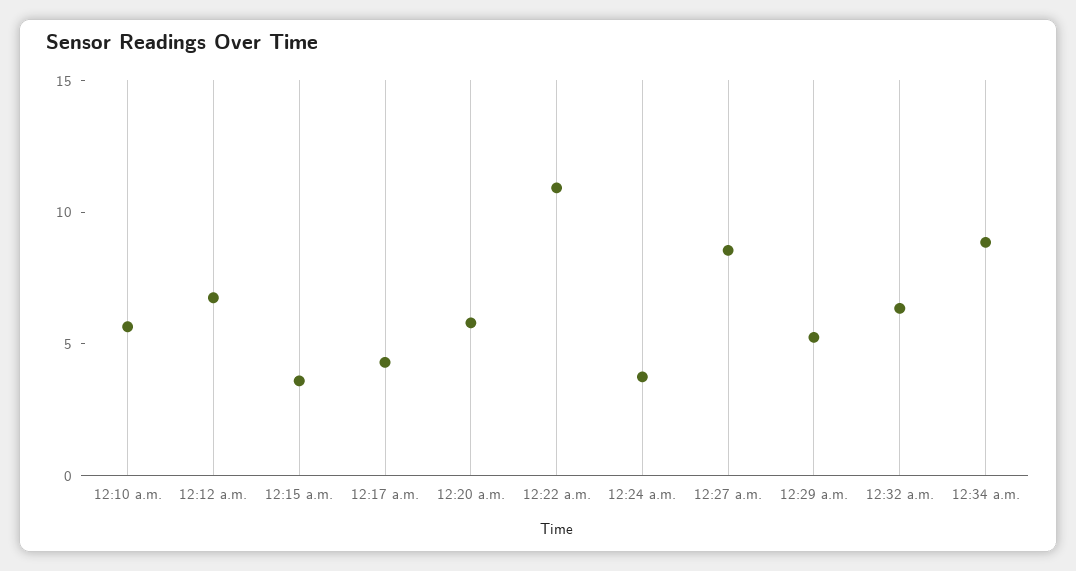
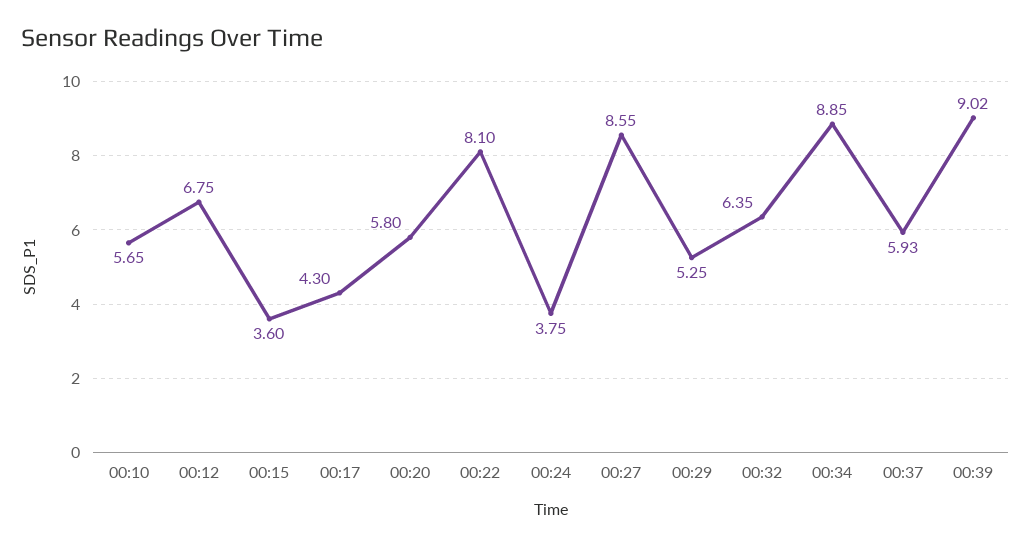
12:22 a.m.: 11 -> 8.1
00:37: none -> 5.93
00:39: none -> 9.02

